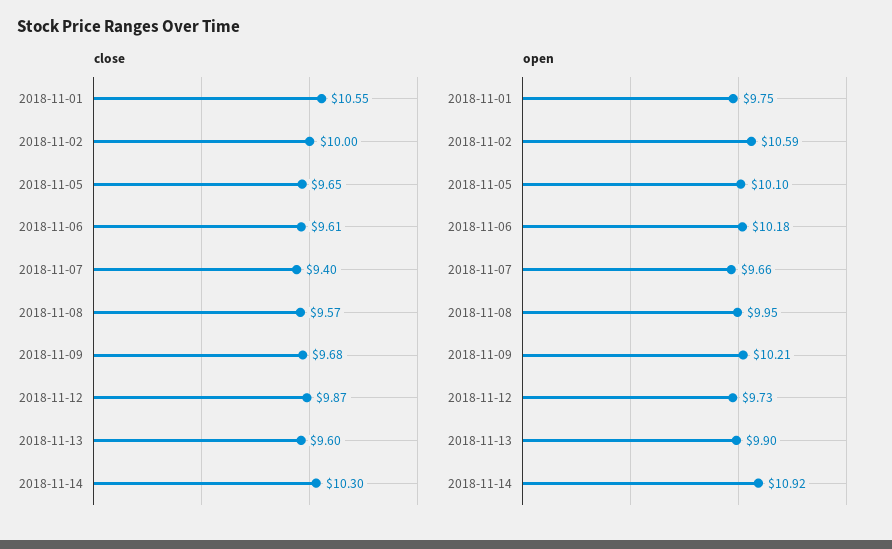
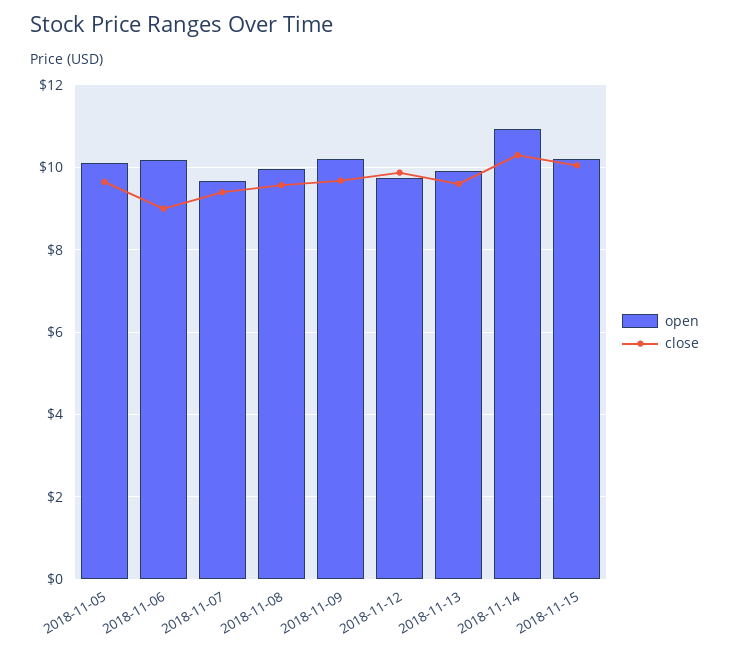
close, 2018-11-01: 10.55 -> none
close, 2018-11-02: 10 -> none
close, 2018-11-06: 9.61 -> 9
open, 2018-11-01: 9.75 -> none
open, 2018-11-02: 10.59 -> none
open, 2018-11-15: none -> 10.2
close, 2018-11-15: none -> 10

